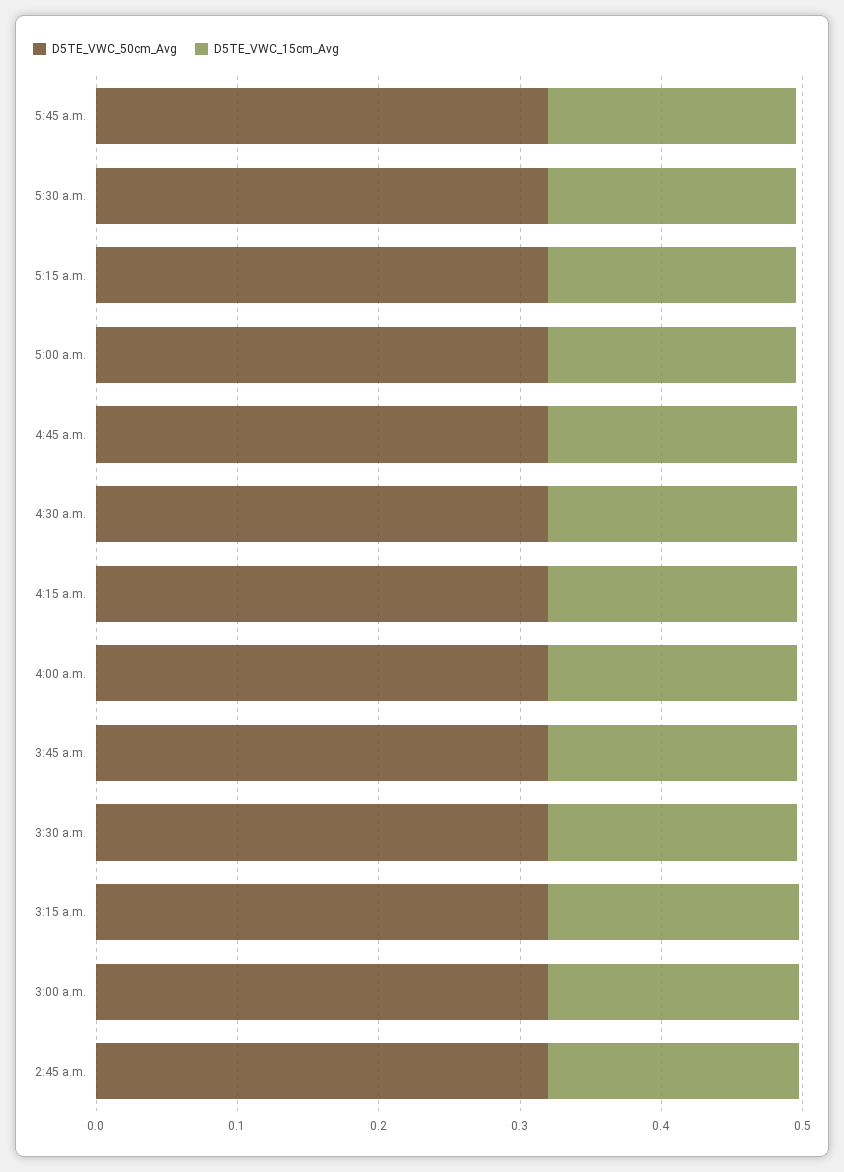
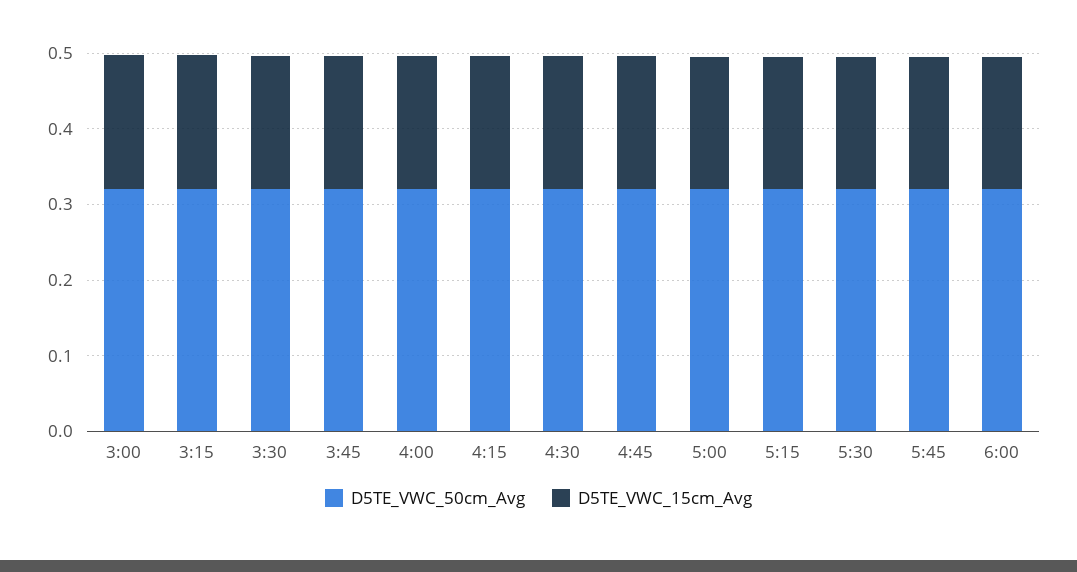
D5TE_VWC_50cm_Avg, 2:45 a.m.: 0.32 -> none
D5TE_VWC_15cm_Avg, 2:45 a.m.: 0.18 -> none
D5TE_VWC_50cm_Avg, 6:00: none -> 0.32
D5TE_VWC_15cm_Avg, 6:00: none -> 0.18

